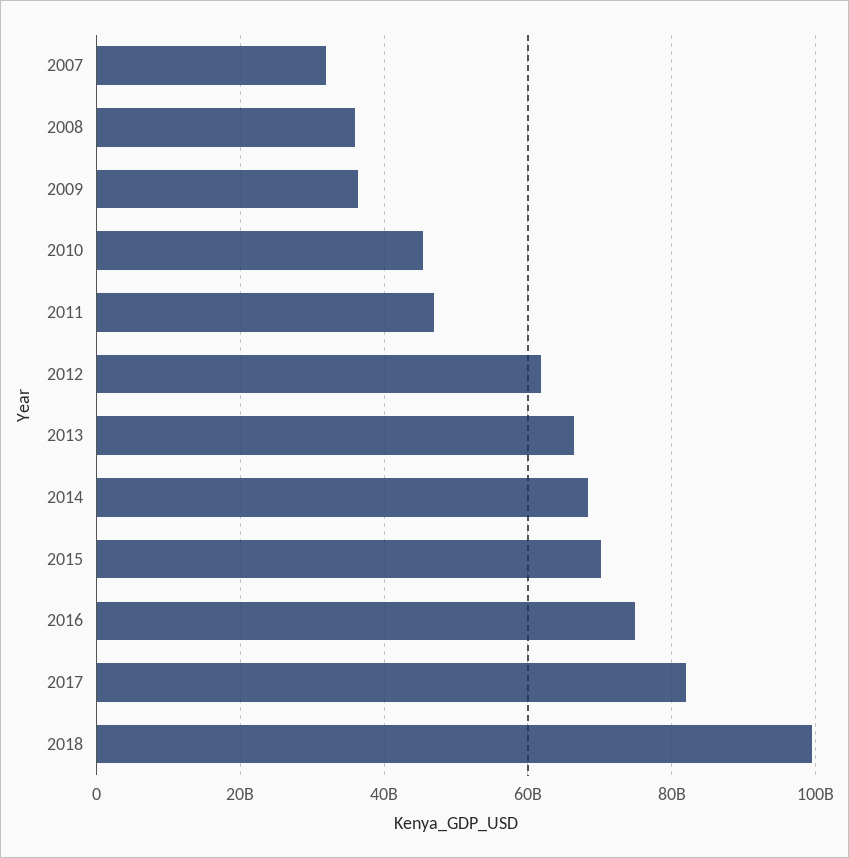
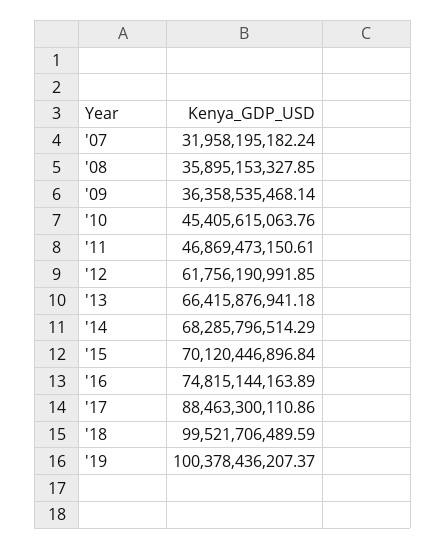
2017: 82000000000 -> 88463300110.86
'19: none -> 100378436207.37

